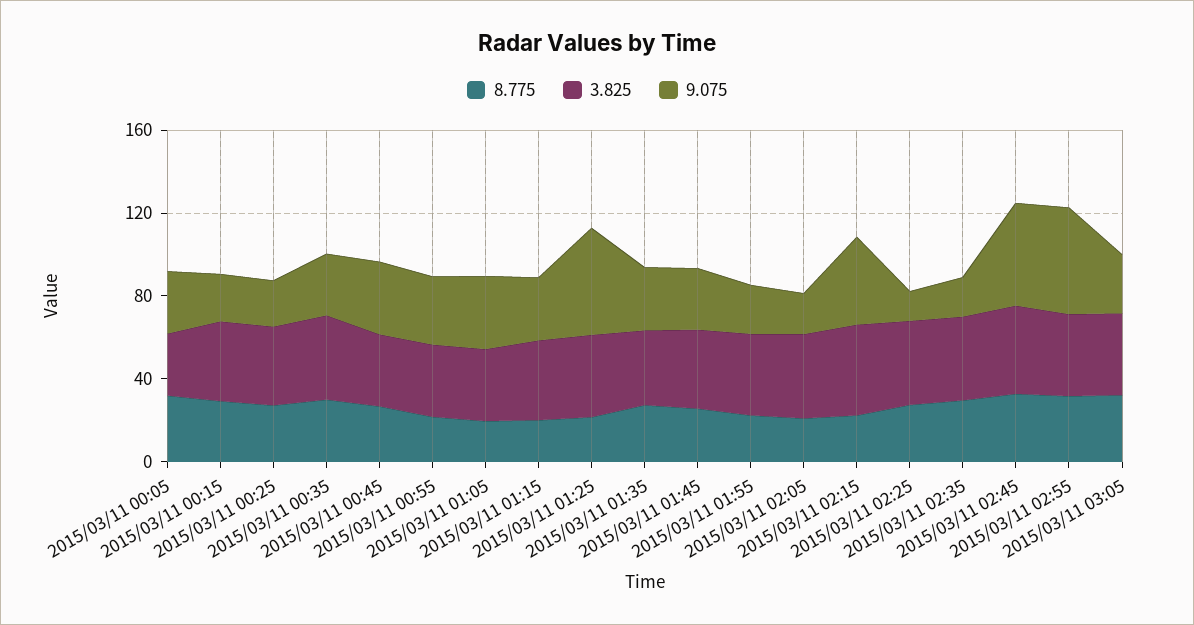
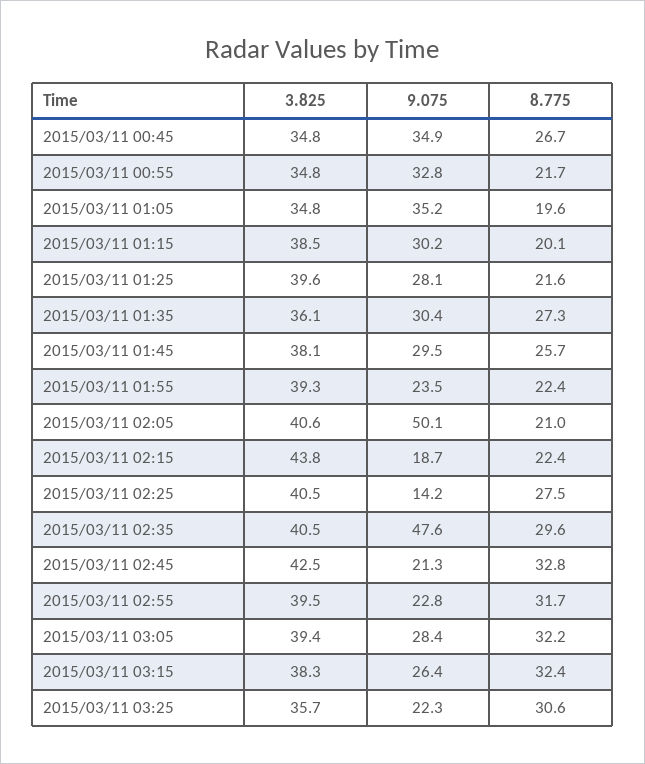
8.775, 2015/03/11 00:05: 30 -> none
3.825, 2015/03/11 00:05: 30 -> none
9.075, 2015/03/11 00:05: 30 -> none
8.775, 2015/03/11 00:15: 30 -> none
3.825, 2015/03/11 00:15: 40 -> none
9.075, 2015/03/11 00:15: 20 -> none
8.775, 2015/03/11 00:25: 30 -> none
3.825, 2015/03/11 00:25: 40 -> none
9.075, 2015/03/11 00:25: 20 -> none
8.775, 2015/03/11 00:35: 30 -> none
3.825, 2015/03/11 00:35: 40 -> none
9.075, 2015/03/11 00:35: 30 -> none
9.075, 2015/03/11 01:25: 50 -> 28.1
9.075, 2015/03/11 02:05: 20 -> 50.1
9.075, 2015/03/11 02:15: 40 -> 18.7
9.075, 2015/03/11 02:35: 20 -> 47.6
9.075, 2015/03/11 02:45: 50 -> 21.3
9.075, 2015/03/11 02:55: 50 -> 22.8
3.825, 2015/03/11 03:15: none -> 38.3
9.075, 2015/03/11 03:15: none -> 26.4
8.775, 2015/03/11 03:15: none -> 32.4
3.825, 2015/03/11 03:25: none -> 35.7
9.075, 2015/03/11 03:25: none -> 22.3
8.775, 2015/03/11 03:25: none -> 30.6

